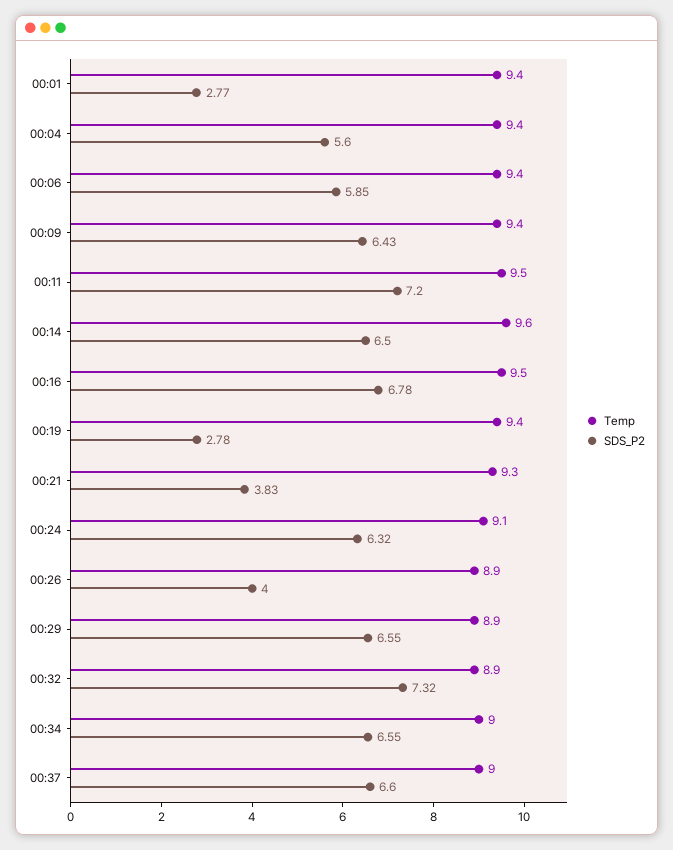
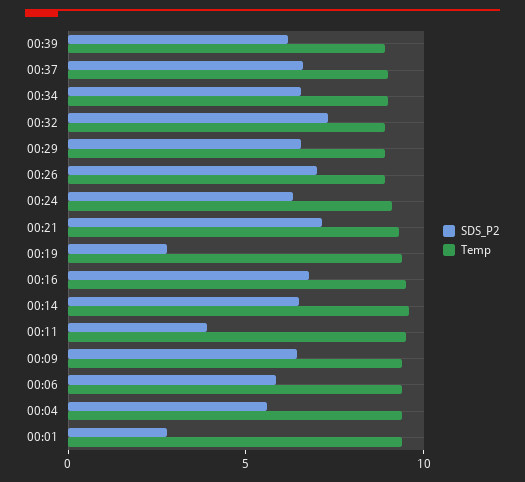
SDS_P2, 00:11: 7.2 -> 4
SDS_P2, 00:21: 3.83 -> 7
SDS_P2, 00:26: 4 -> 7
SDS_P2, 00:39: none -> 6
Temp, 00:39: none -> 9

